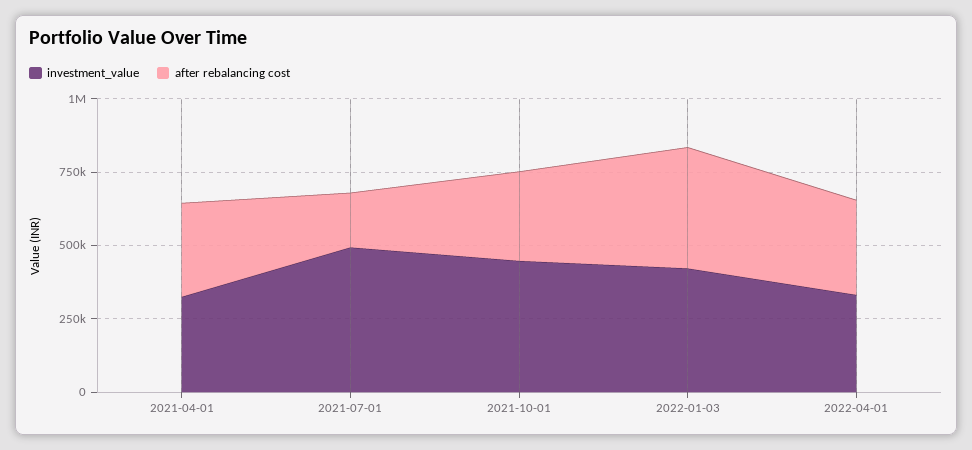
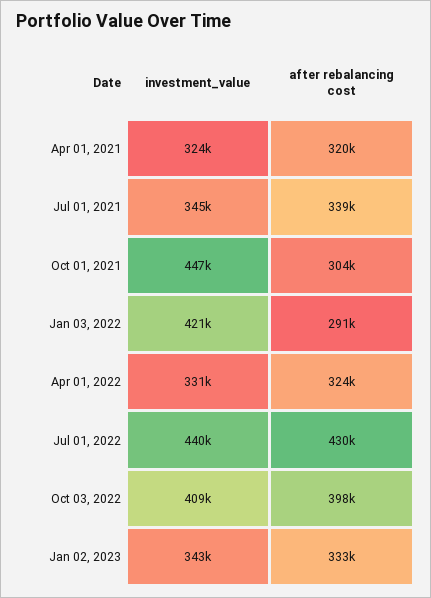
investment_value, 2021-07-01: 500000 -> 345000
after rebalancing cost, 2021-07-01: 200000 -> 339000
after rebalancing cost, 2022-01-03: 400000 -> 291000
investment_value, Jul 01, 2022: none -> 440000
after rebalancing cost, Jul 01, 2022: none -> 430000
investment_value, Oct 03, 2022: none -> 409000
after rebalancing cost, Oct 03, 2022: none -> 398000
investment_value, Jan 02, 2023: none -> 343000
after rebalancing cost, Jan 02, 2023: none -> 333000

